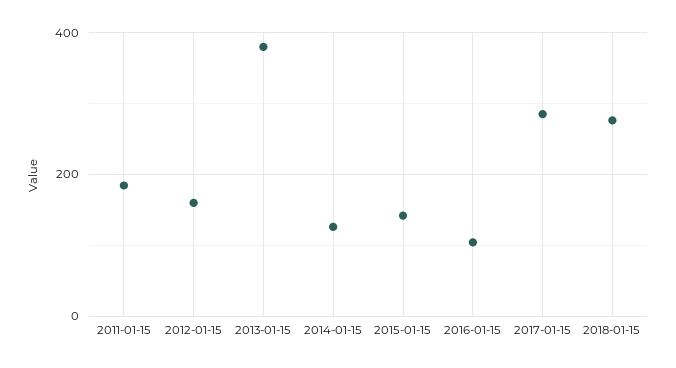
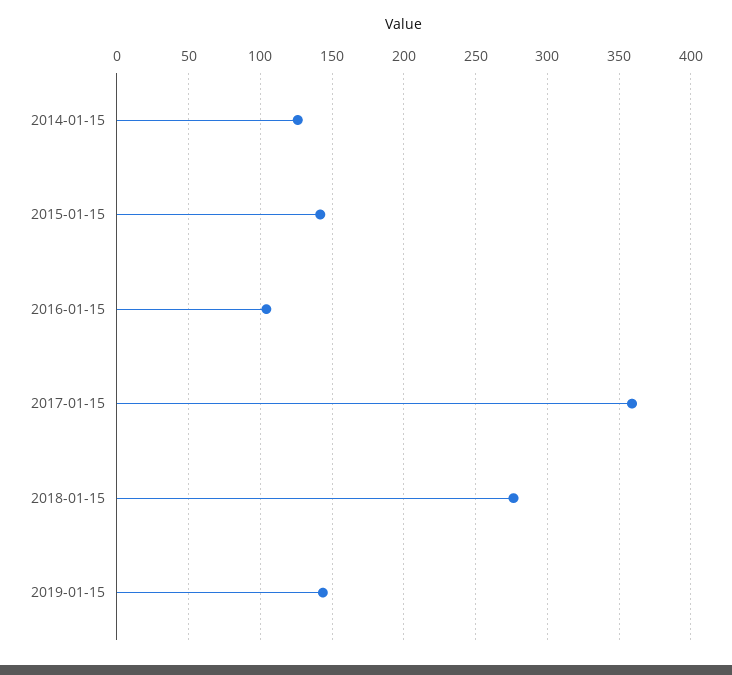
2011-01-15: 180 -> none
2012-01-15: 160 -> none
2013-01-15: 380 -> none
2017-01-15: 280 -> 360
2019-01-15: none -> 145

